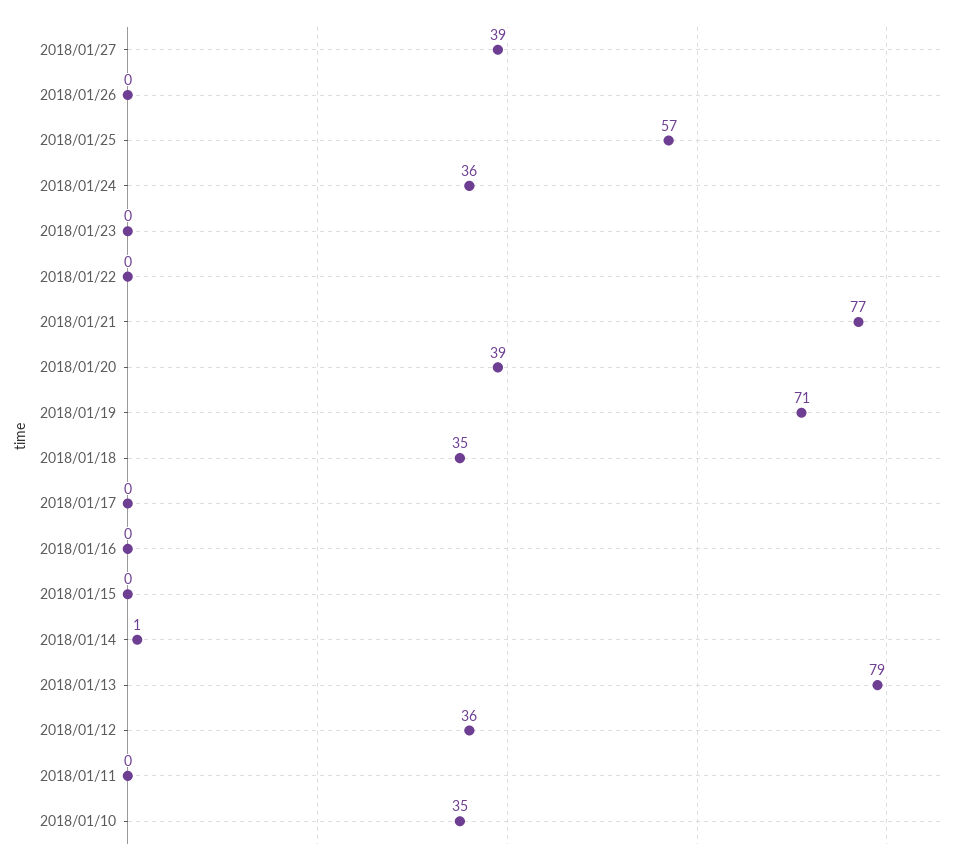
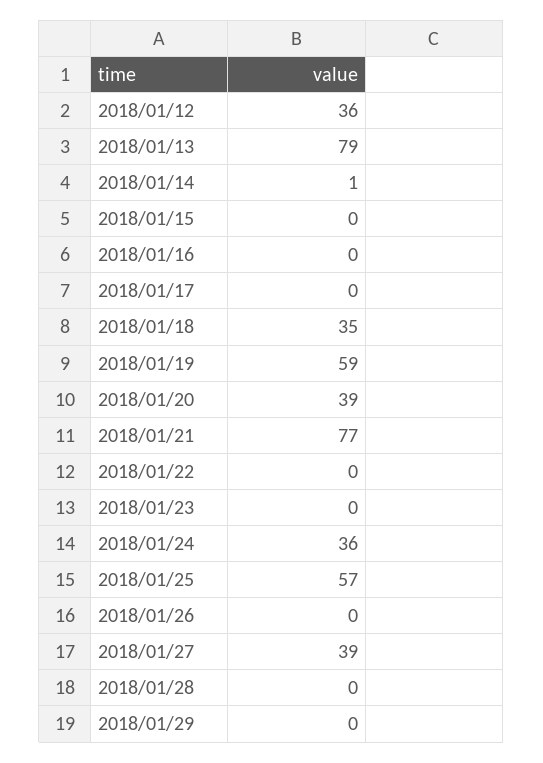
2018/01/19: 71 -> 59
2018/01/11: 0 -> none
2018/01/10: 35 -> none
2018/01/28: none -> 0
2018/01/29: none -> 0

